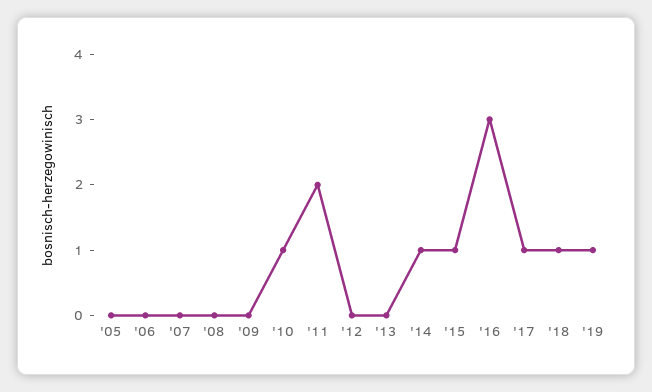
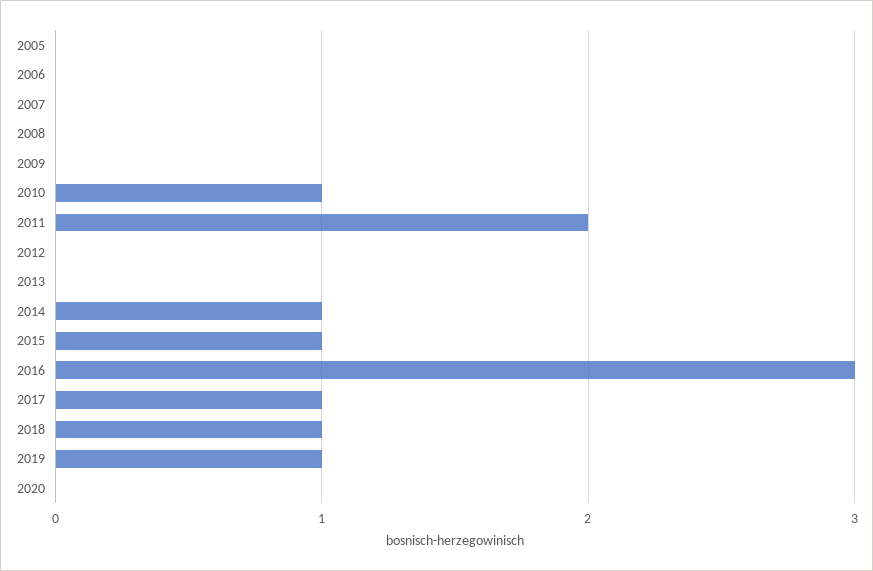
2020: none -> 0

